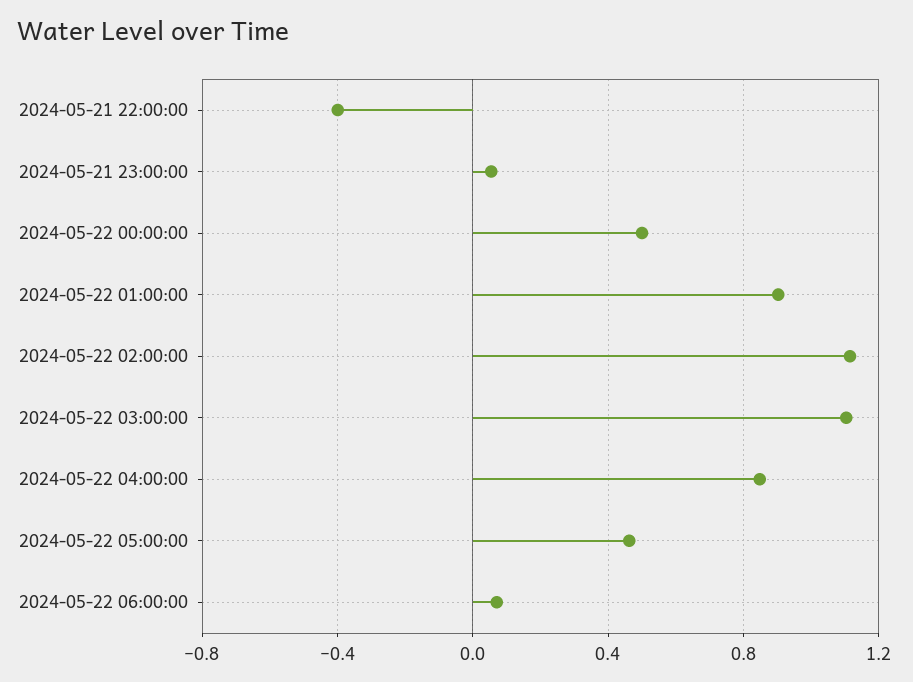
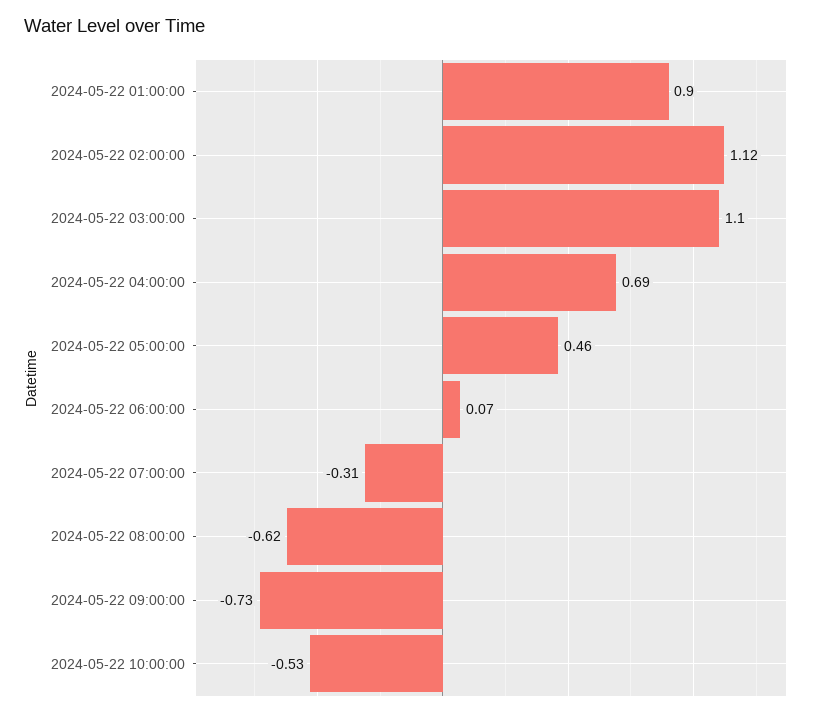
2024-05-21 22:00:00: -0.4 -> none
2024-05-21 23:00:00: 0.05 -> none
2024-05-22 00:00:00: 0.5 -> none
2024-05-22 04:00:00: 0.85 -> 0.69
2024-05-22 07:00:00: none -> -0.31
2024-05-22 08:00:00: none -> -0.62
2024-05-22 09:00:00: none -> -0.73
2024-05-22 10:00:00: none -> -0.53

